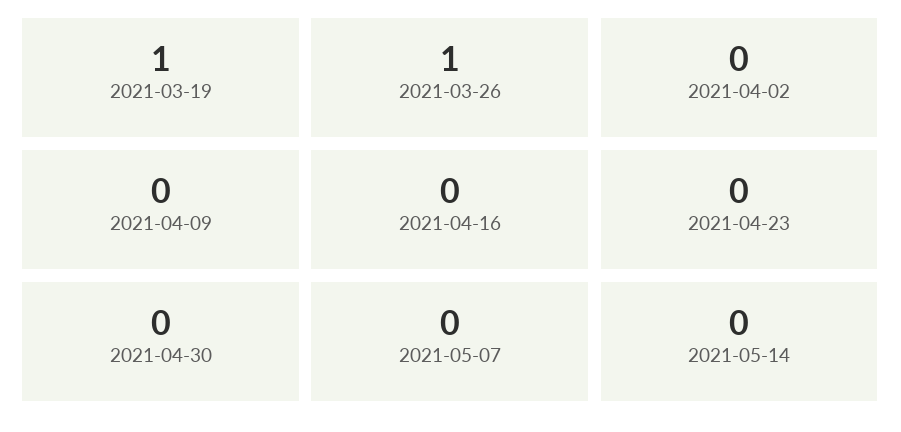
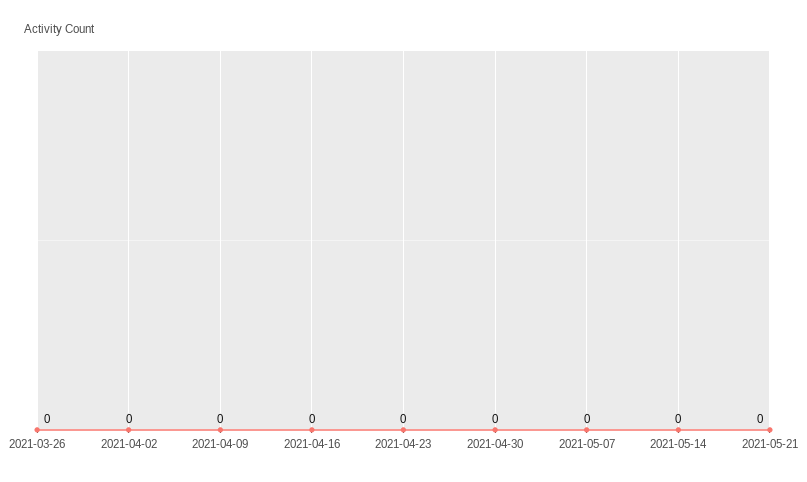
2021-03-19: 1 -> none
2021-03-26: 1 -> 0
2021-05-21: none -> 0

